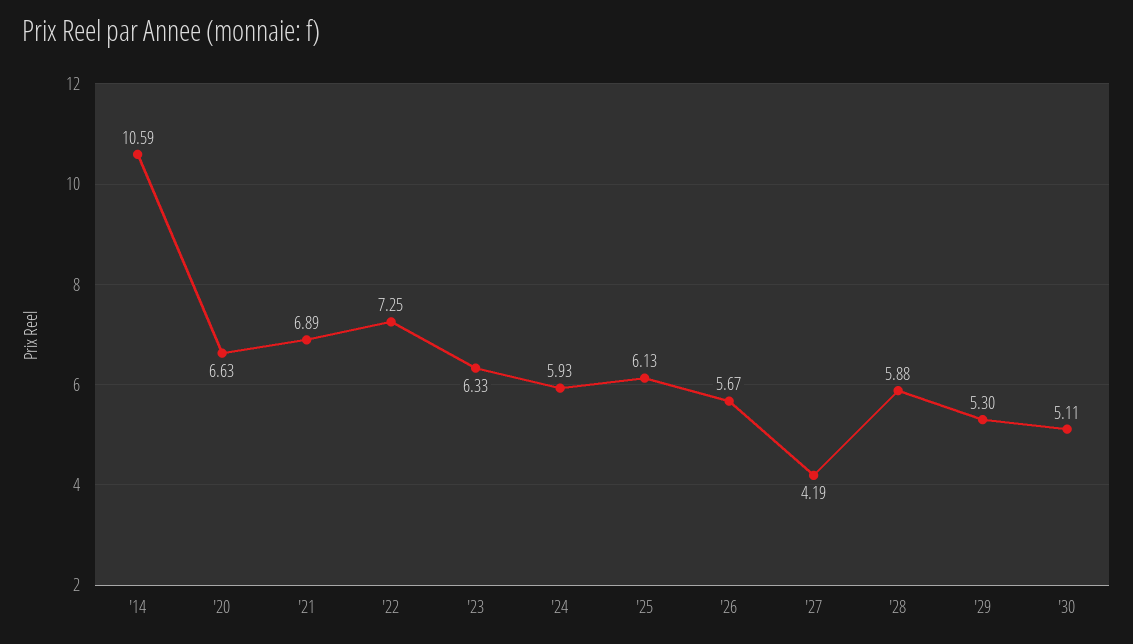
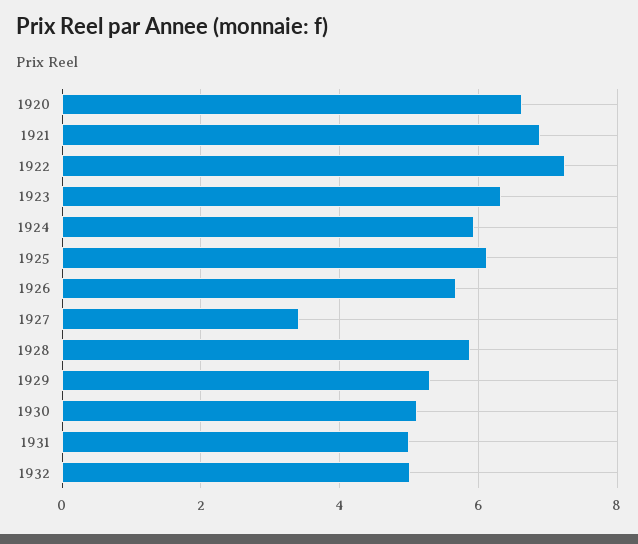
'14: 10.59 -> none
'27: 4.19 -> 3.4
1931: none -> 5
1932: none -> 5

